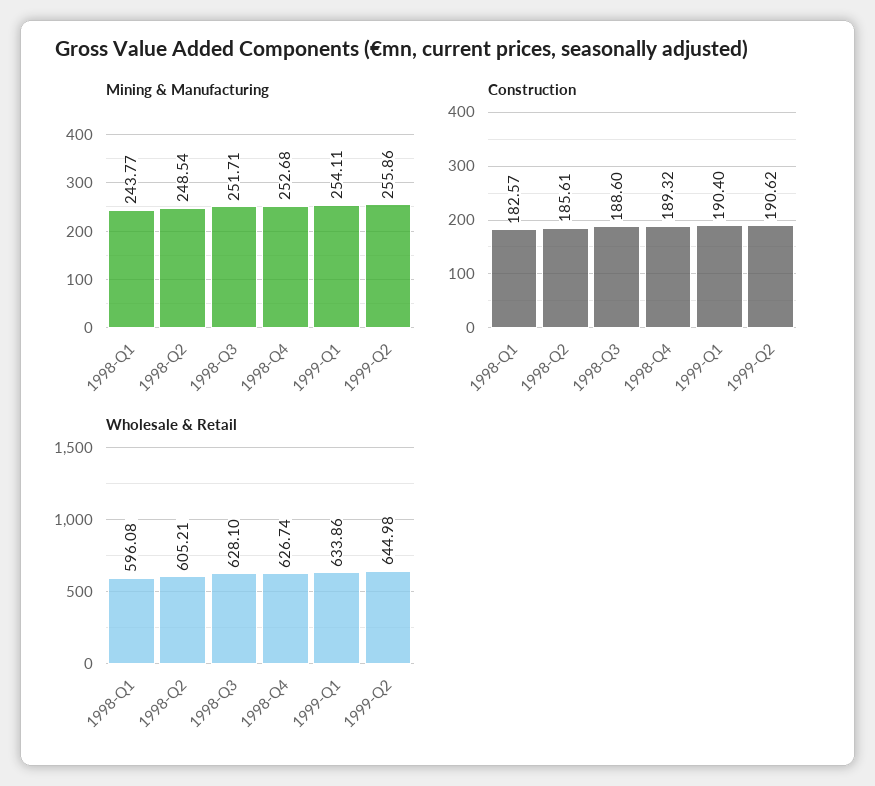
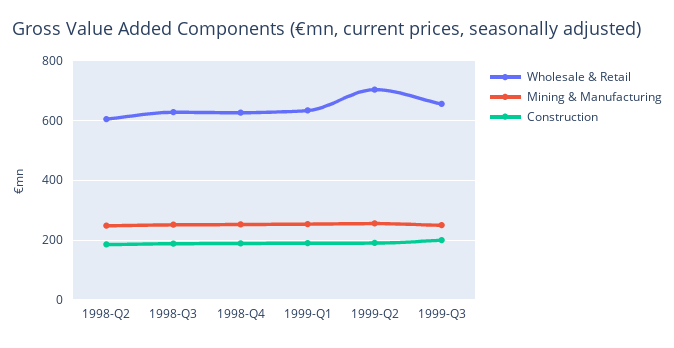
Mining & Manufacturing, 1998-Q1: 243.77 -> none
Construction, 1998-Q1: 182.57 -> none
Wholesale & Retail, 1998-Q1: 596.08 -> none
Wholesale & Retail, 1999-Q2: 644.98 -> 700
Wholesale & Retail, 1999-Q3: none -> 650
Mining & Manufacturing, 1999-Q3: none -> 250
Construction, 1999-Q3: none -> 200

